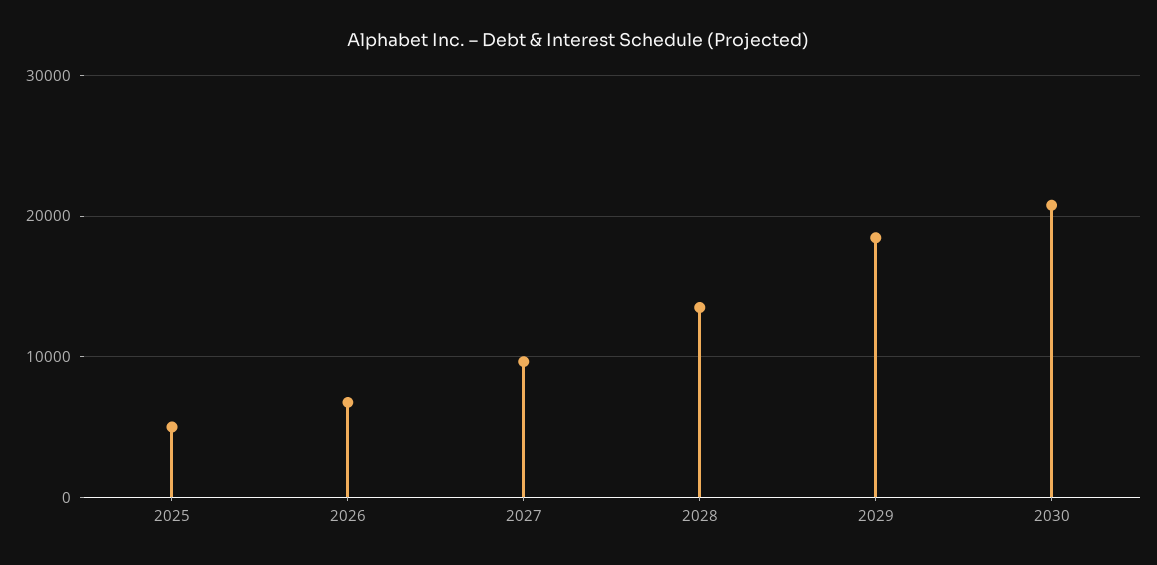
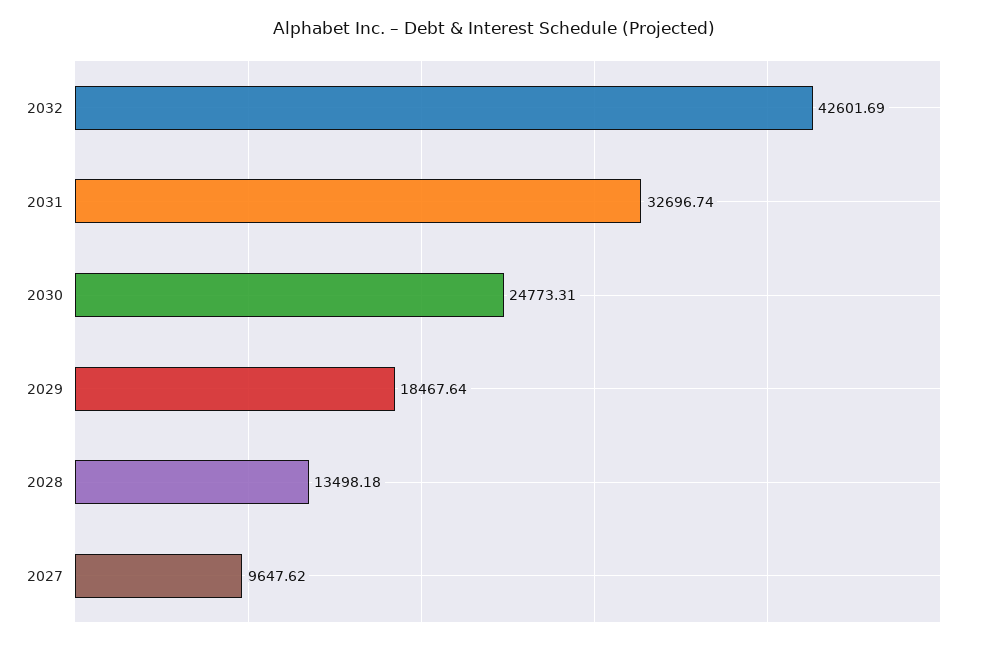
2025: 5000 -> none
2026: 7000 -> none
2030: 21000 -> 24773.31
2032: none -> 42601.69
2031: none -> 32696.74

